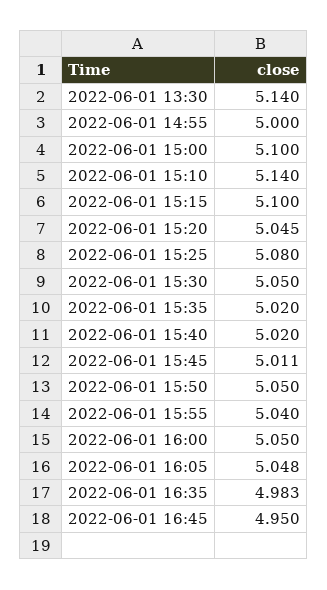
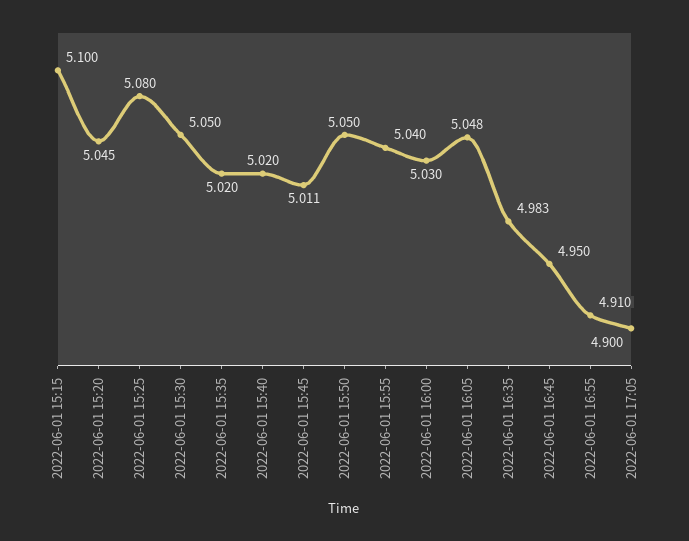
2022-06-01 13:30: 5.14 -> none
2022-06-01 14:55: 5 -> none
2022-06-01 15:00: 5.1 -> none
2022-06-01 15:10: 5.14 -> none
2022-06-01 16:00: 5.05 -> 5.03
2022-06-01 16:55: none -> 4.91
2022-06-01 17:05: none -> 4.9

